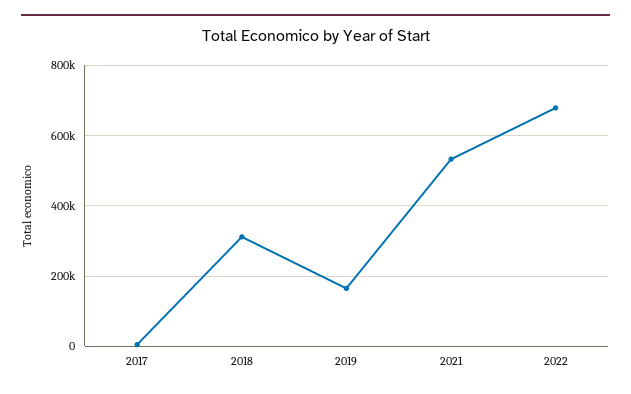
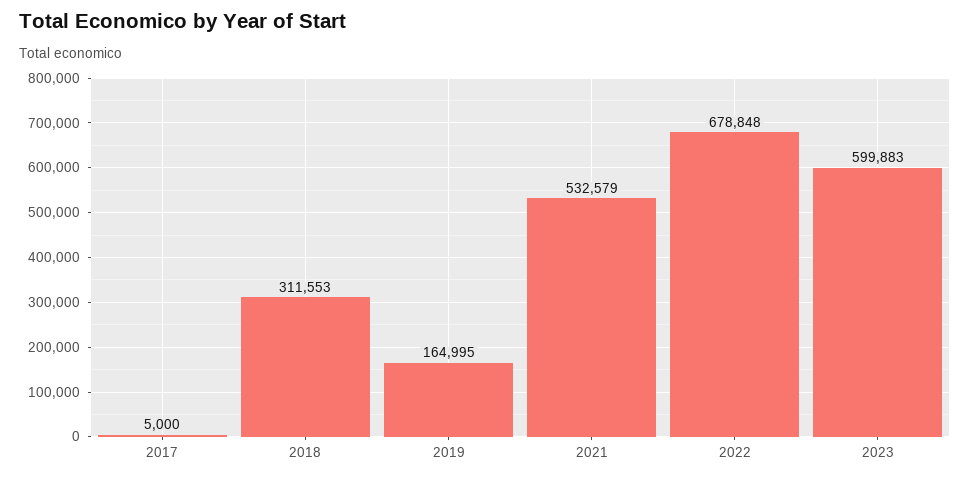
2023: none -> 599883

